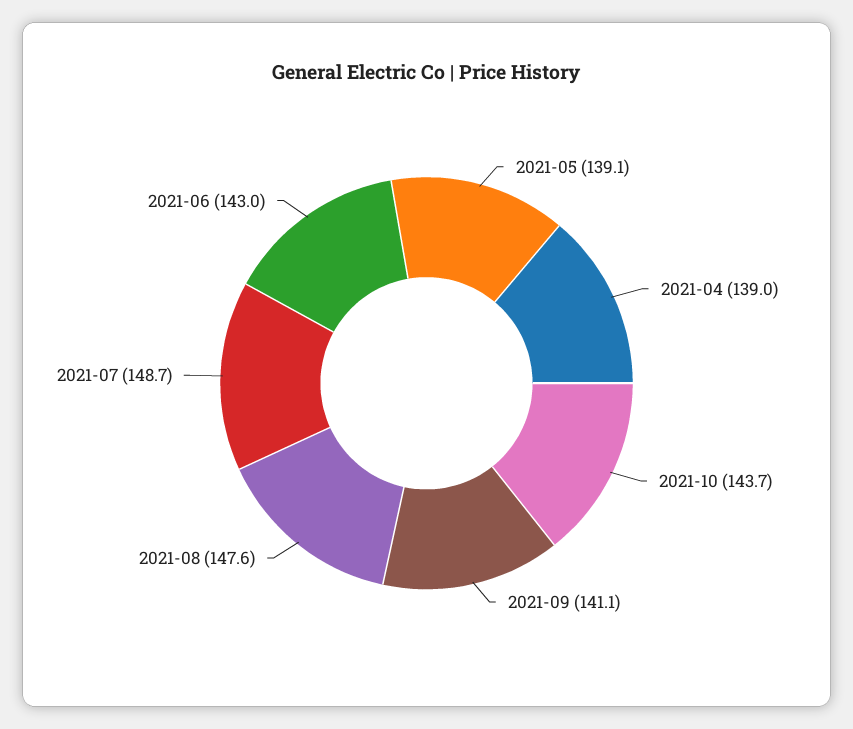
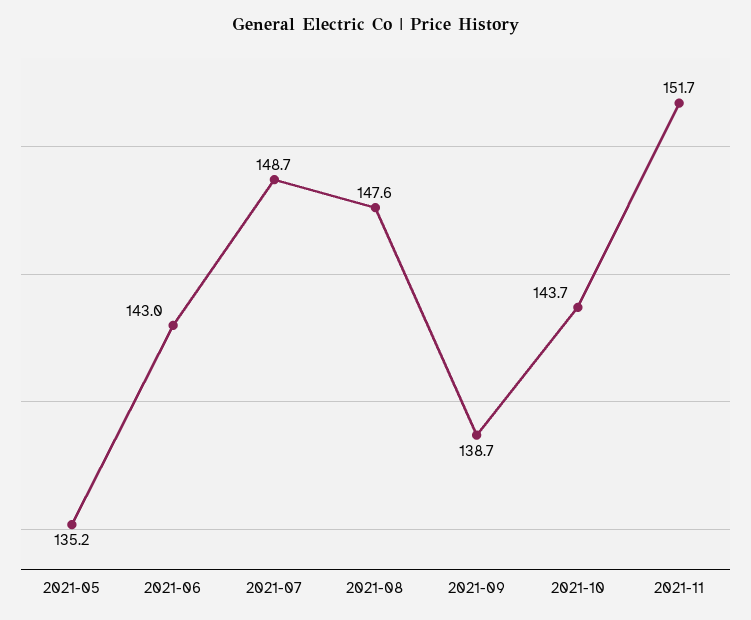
2021-05: 139.1 -> 135.2
2021-04: 139 -> none
2021-09: 141.1 -> 138.7
2021-11: none -> 151.7

